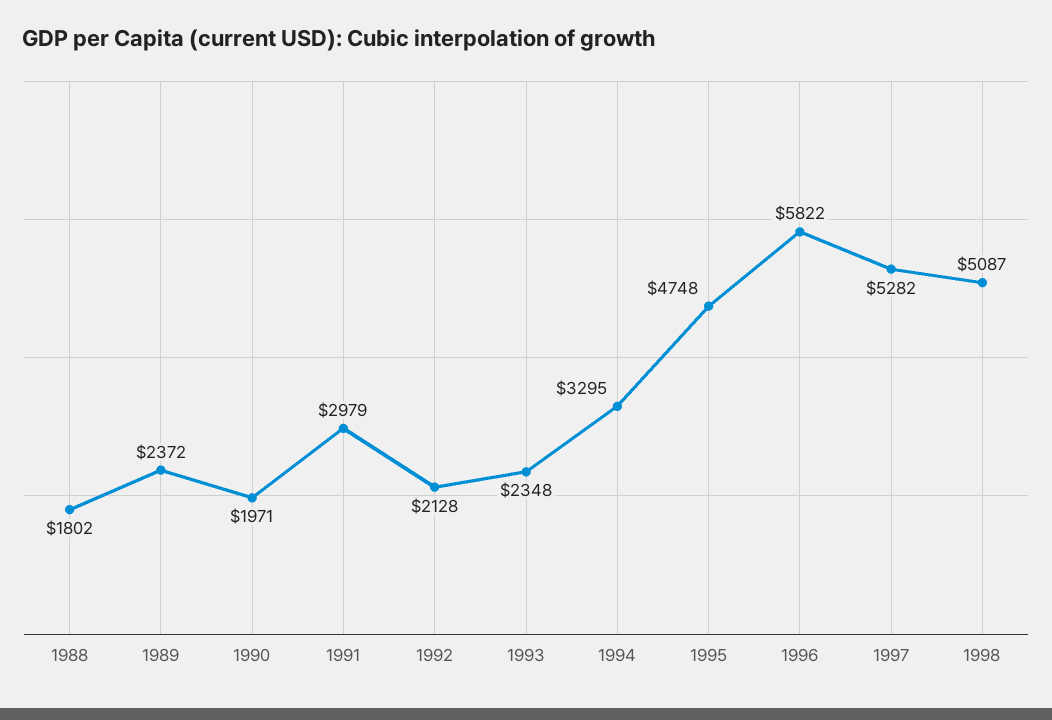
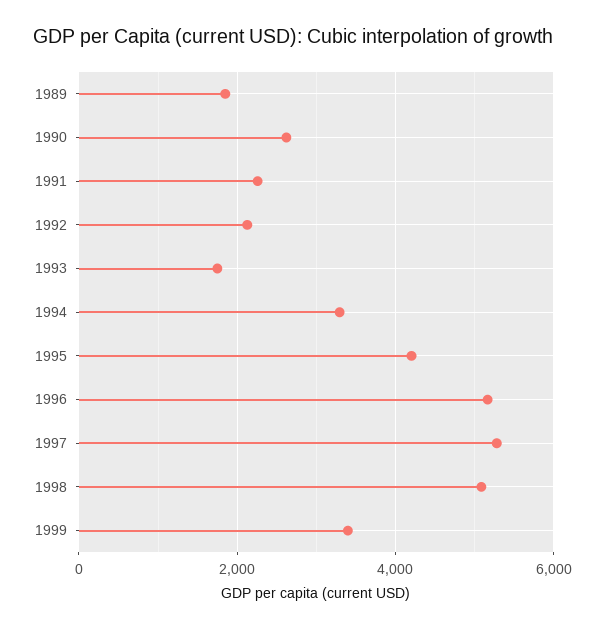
1988: 1802 -> none
1989: 2372 -> 1800
1990: 1971 -> 2600
1991: 2979 -> 2200
1993: 2348 -> 1800
1995: 4748 -> 4200
1996: 5822 -> 5200
1999: none -> 3400

